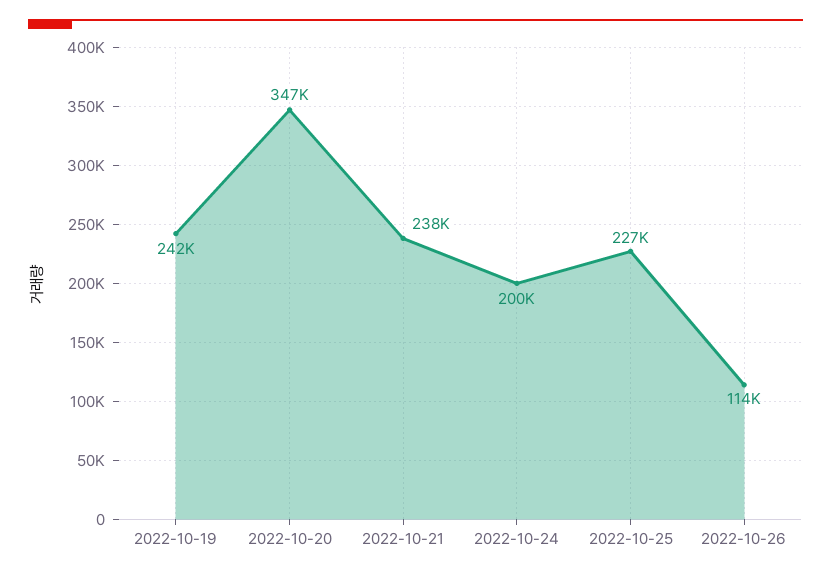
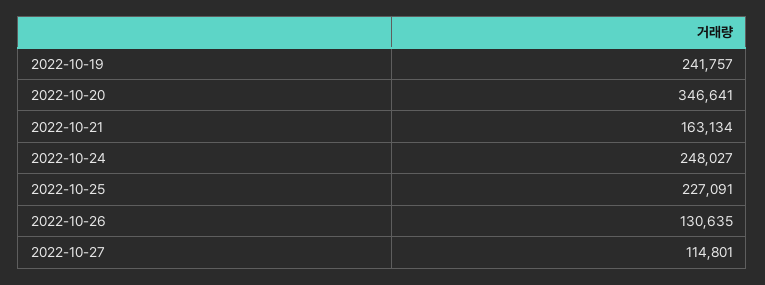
2022-10-21: 238000 -> 163134
2022-10-24: 200000 -> 248027
2022-10-26: 114000 -> 130635
2022-10-27: none -> 114801

